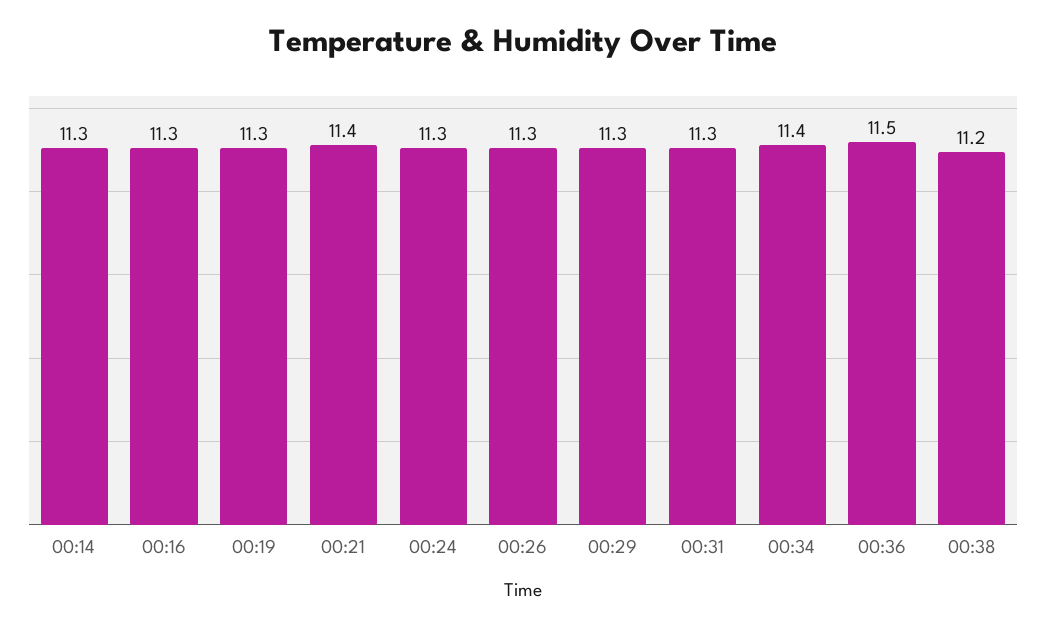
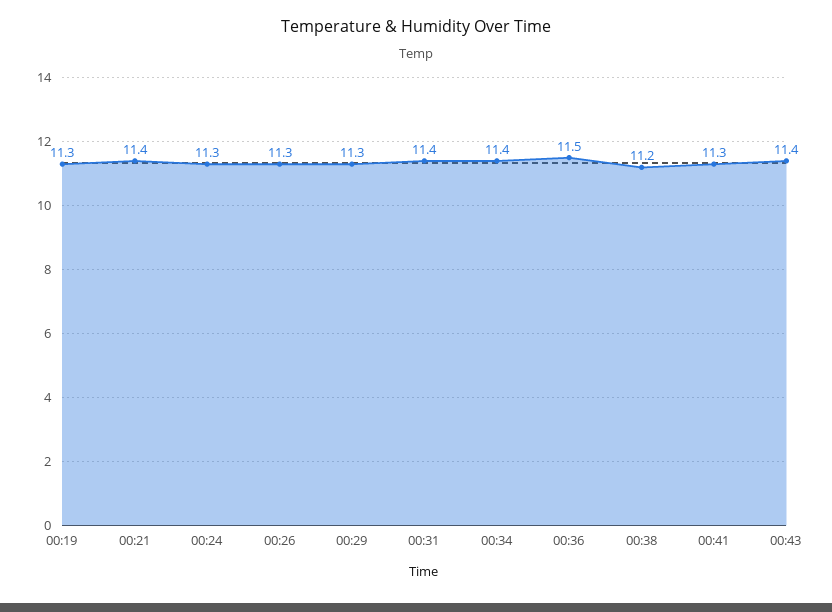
00:14: 11.3 -> none
00:16: 11.3 -> none
00:31: 11.3 -> 11.4
00:41: none -> 11.3
00:43: none -> 11.4

